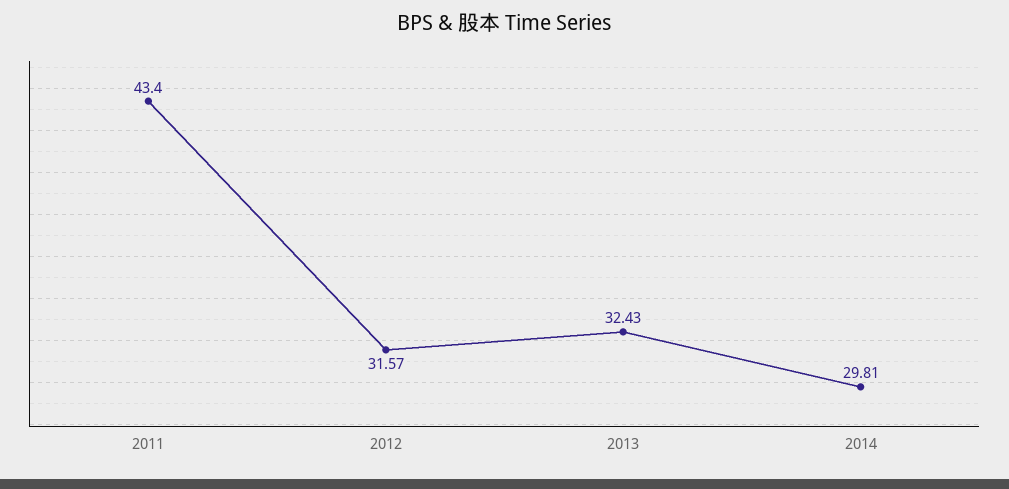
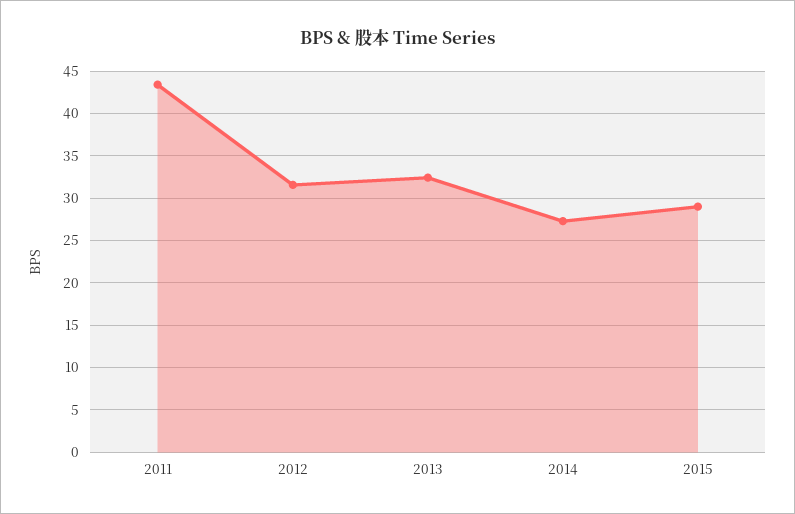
2014: 29.81 -> 27
2015: none -> 29

